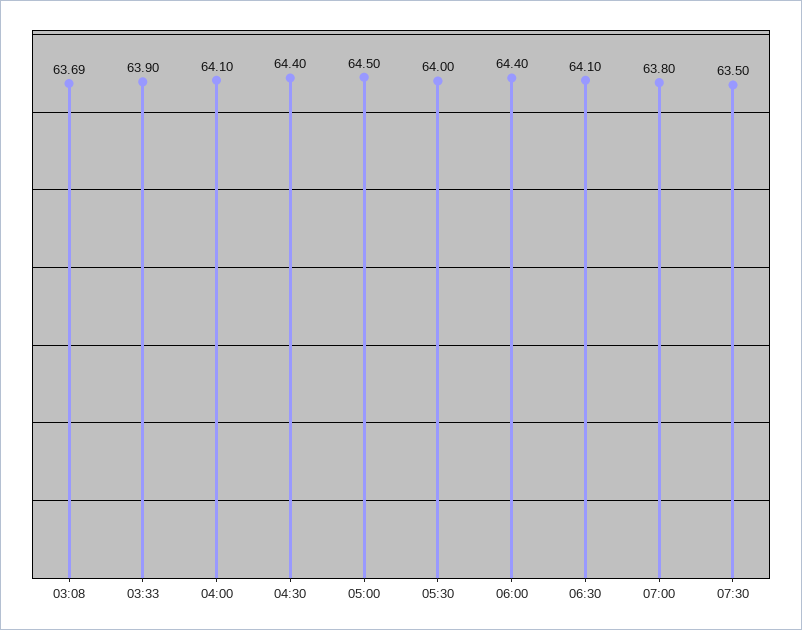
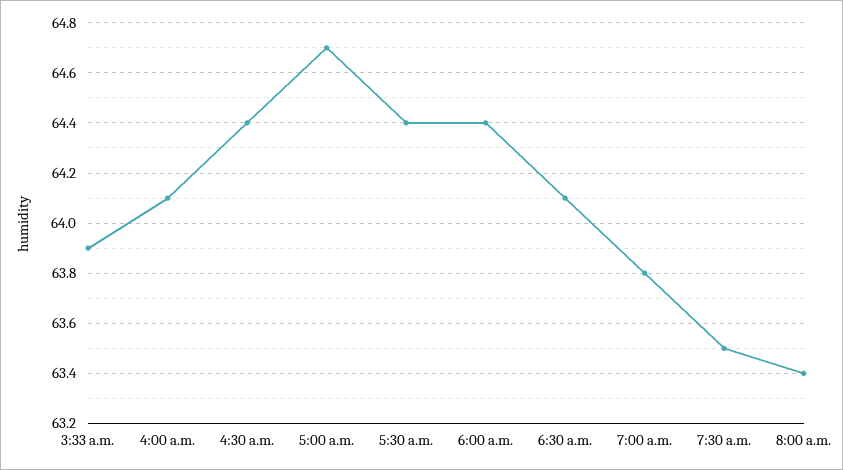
03:08: 63.69 -> none
05:00: 64.5 -> 64.7
05:30: 64 -> 64.4
8:00 a.m.: none -> 63.4

